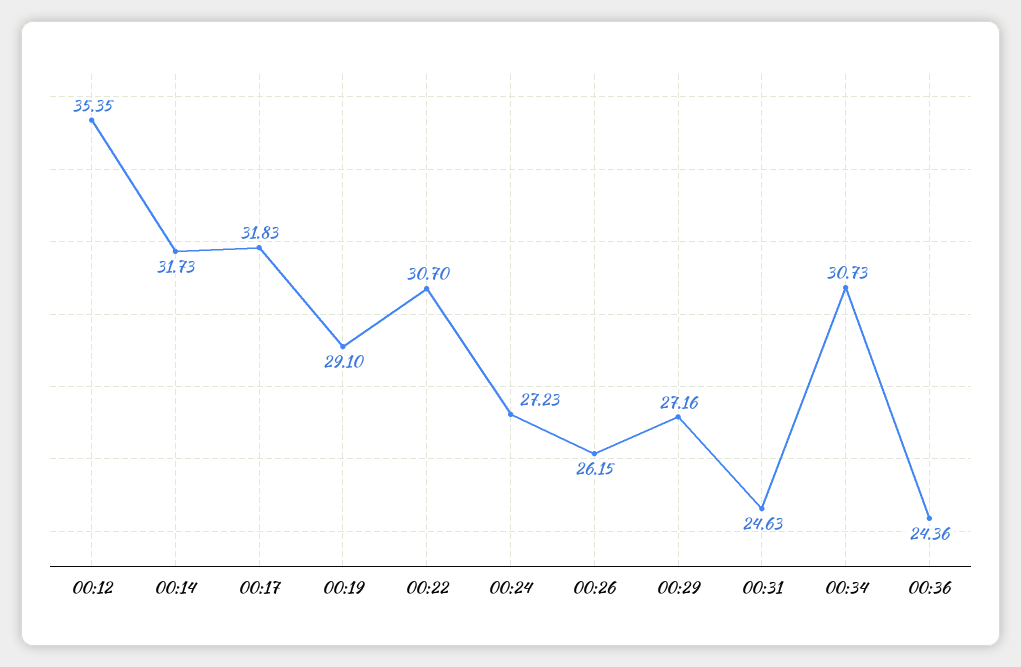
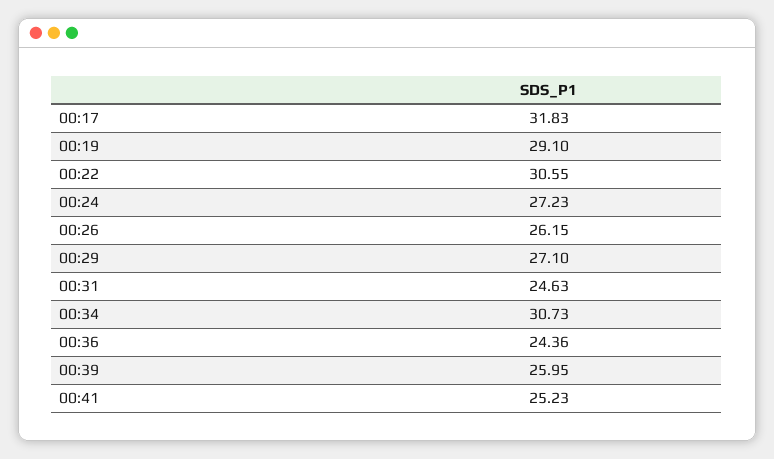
00:12: 35.35 -> none
00:14: 31.73 -> none
00:22: 30.7 -> 30.55
00:29: 27.16 -> 27.1
00:39: none -> 25.95
00:41: none -> 25.23

